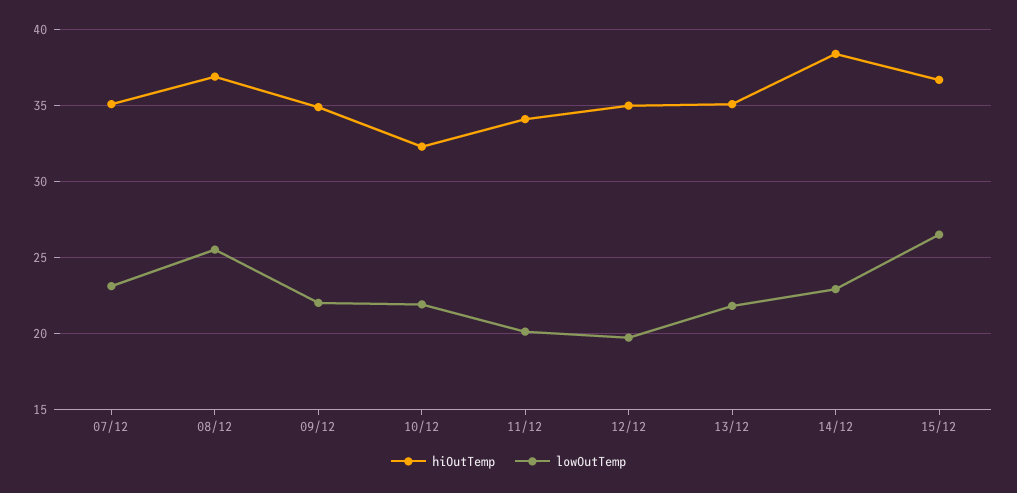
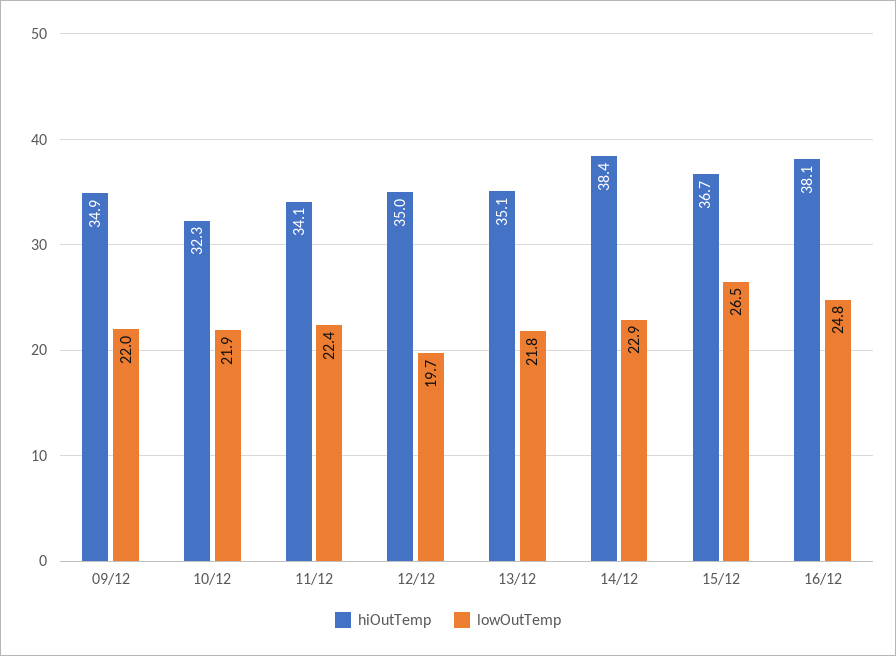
hiOutTemp, 07/12: 35 -> none
lowOutTemp, 07/12: 23 -> none
hiOutTemp, 08/12: 37 -> none
lowOutTemp, 08/12: 25.5 -> none
lowOutTemp, 11/12: 20 -> 22.4
hiOutTemp, 16/12: none -> 38.1
lowOutTemp, 16/12: none -> 24.8

